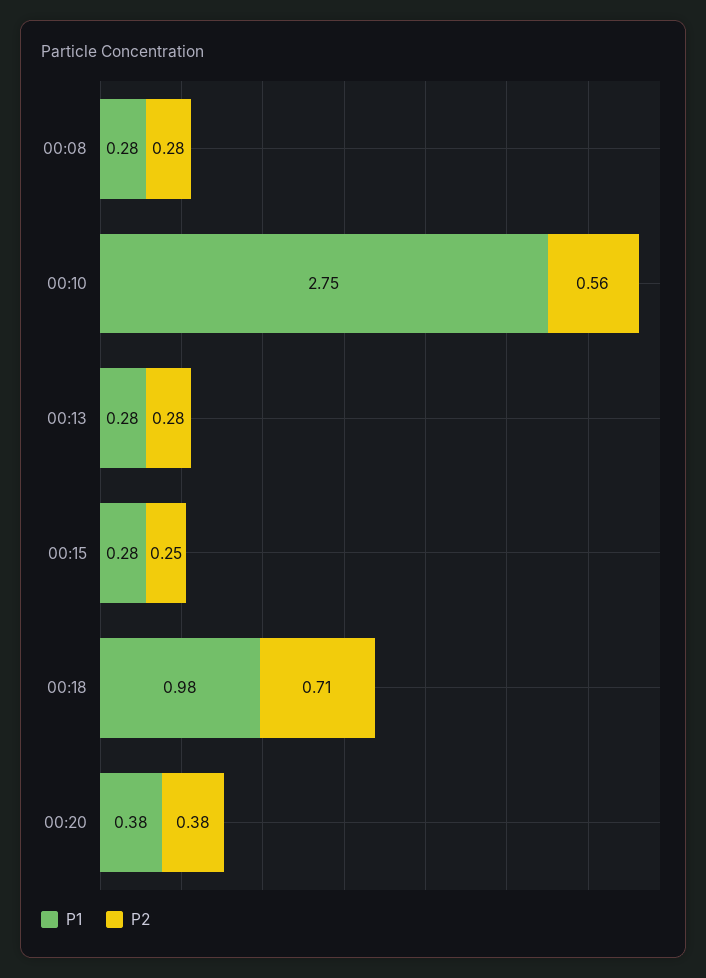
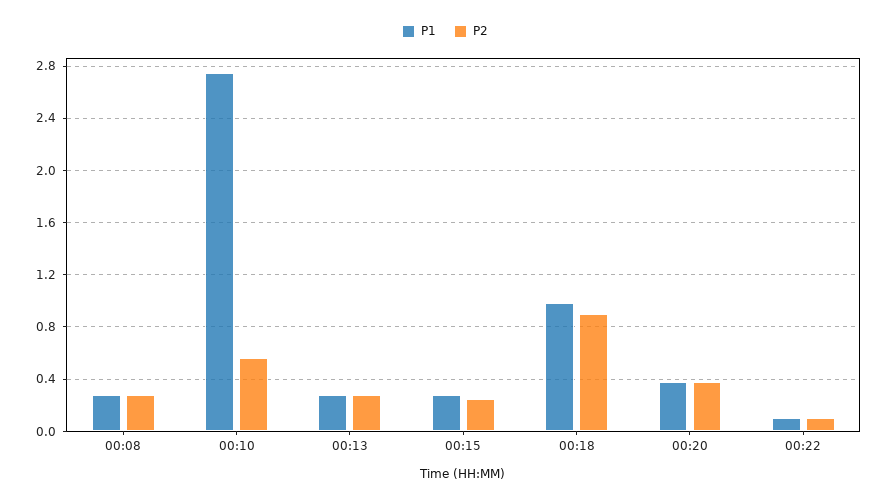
P2, 00:18: 0.71 -> 0.9
P1, 00:22: none -> 0.1
P2, 00:22: none -> 0.1

